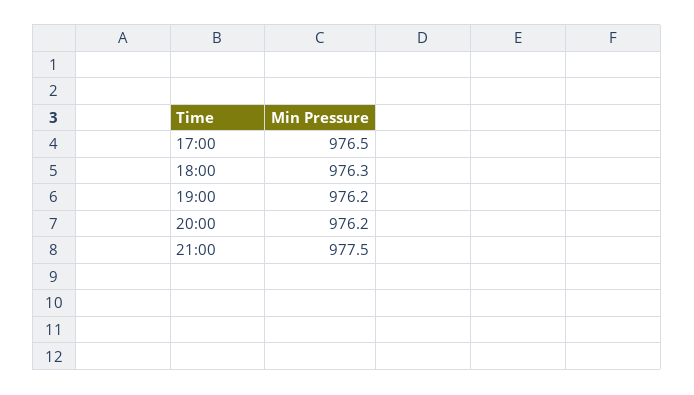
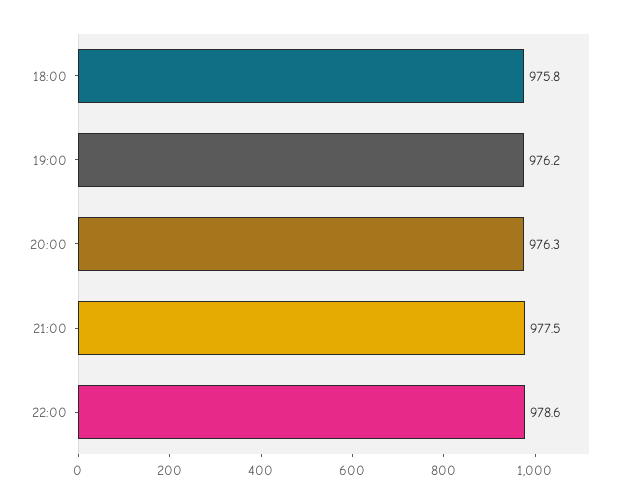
17:00: 976.5 -> none
18:00: 976.3 -> 975.8
20:00: 976.2 -> 976.3
22:00: none -> 978.6

